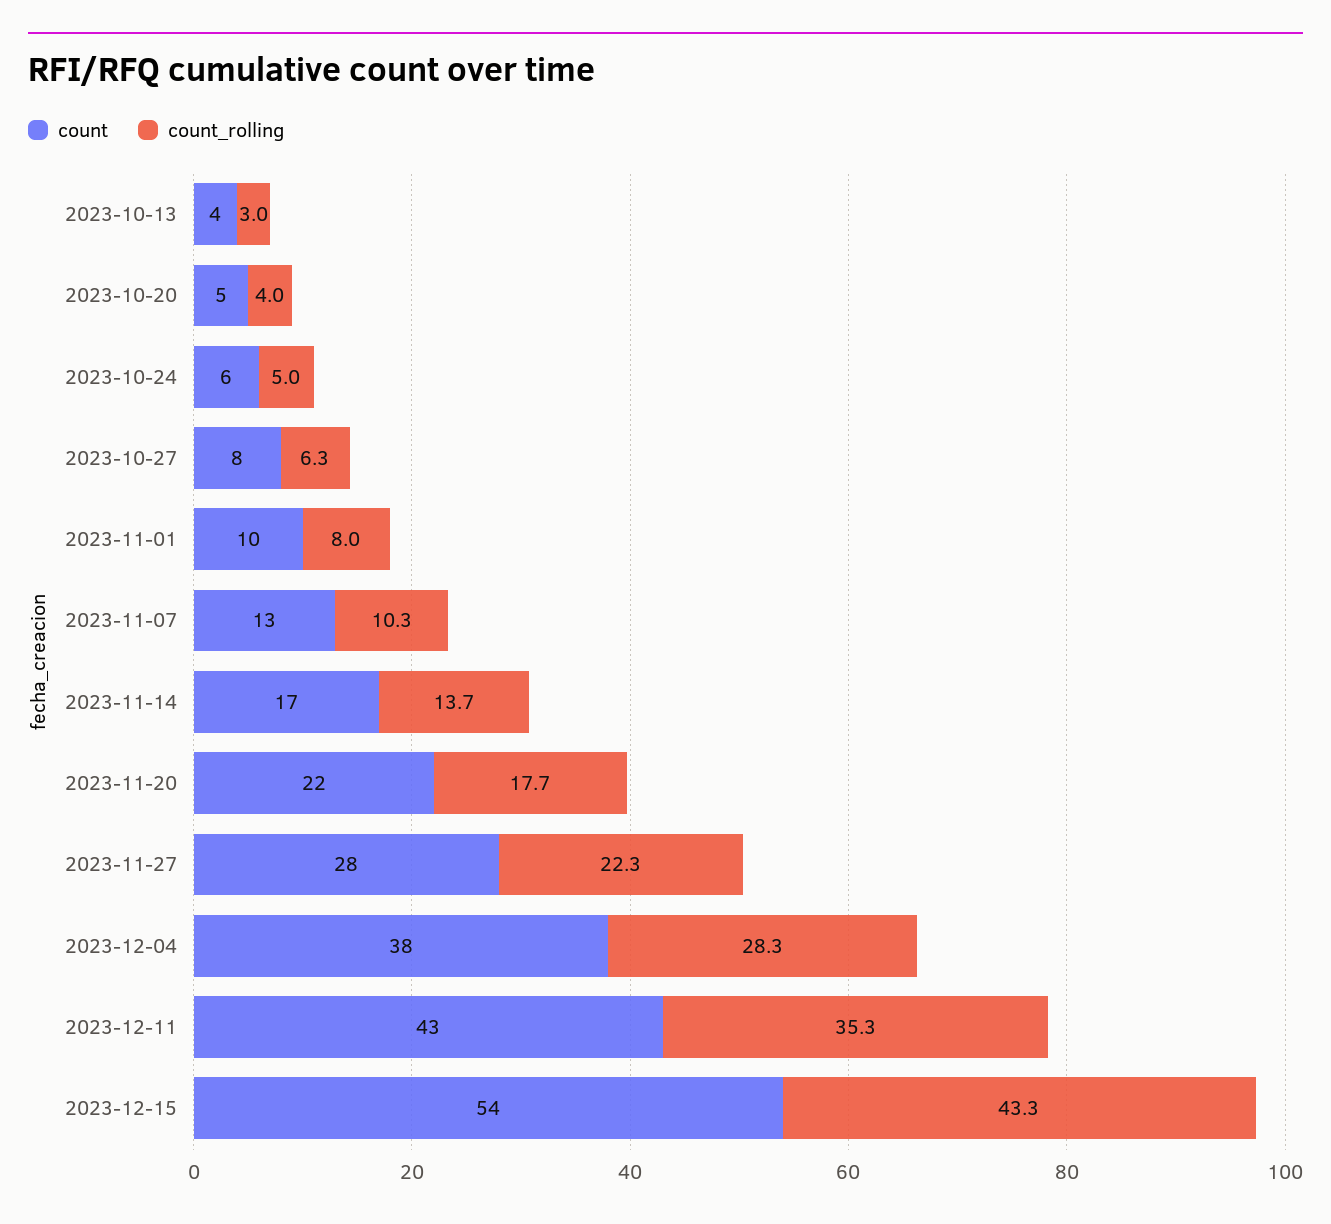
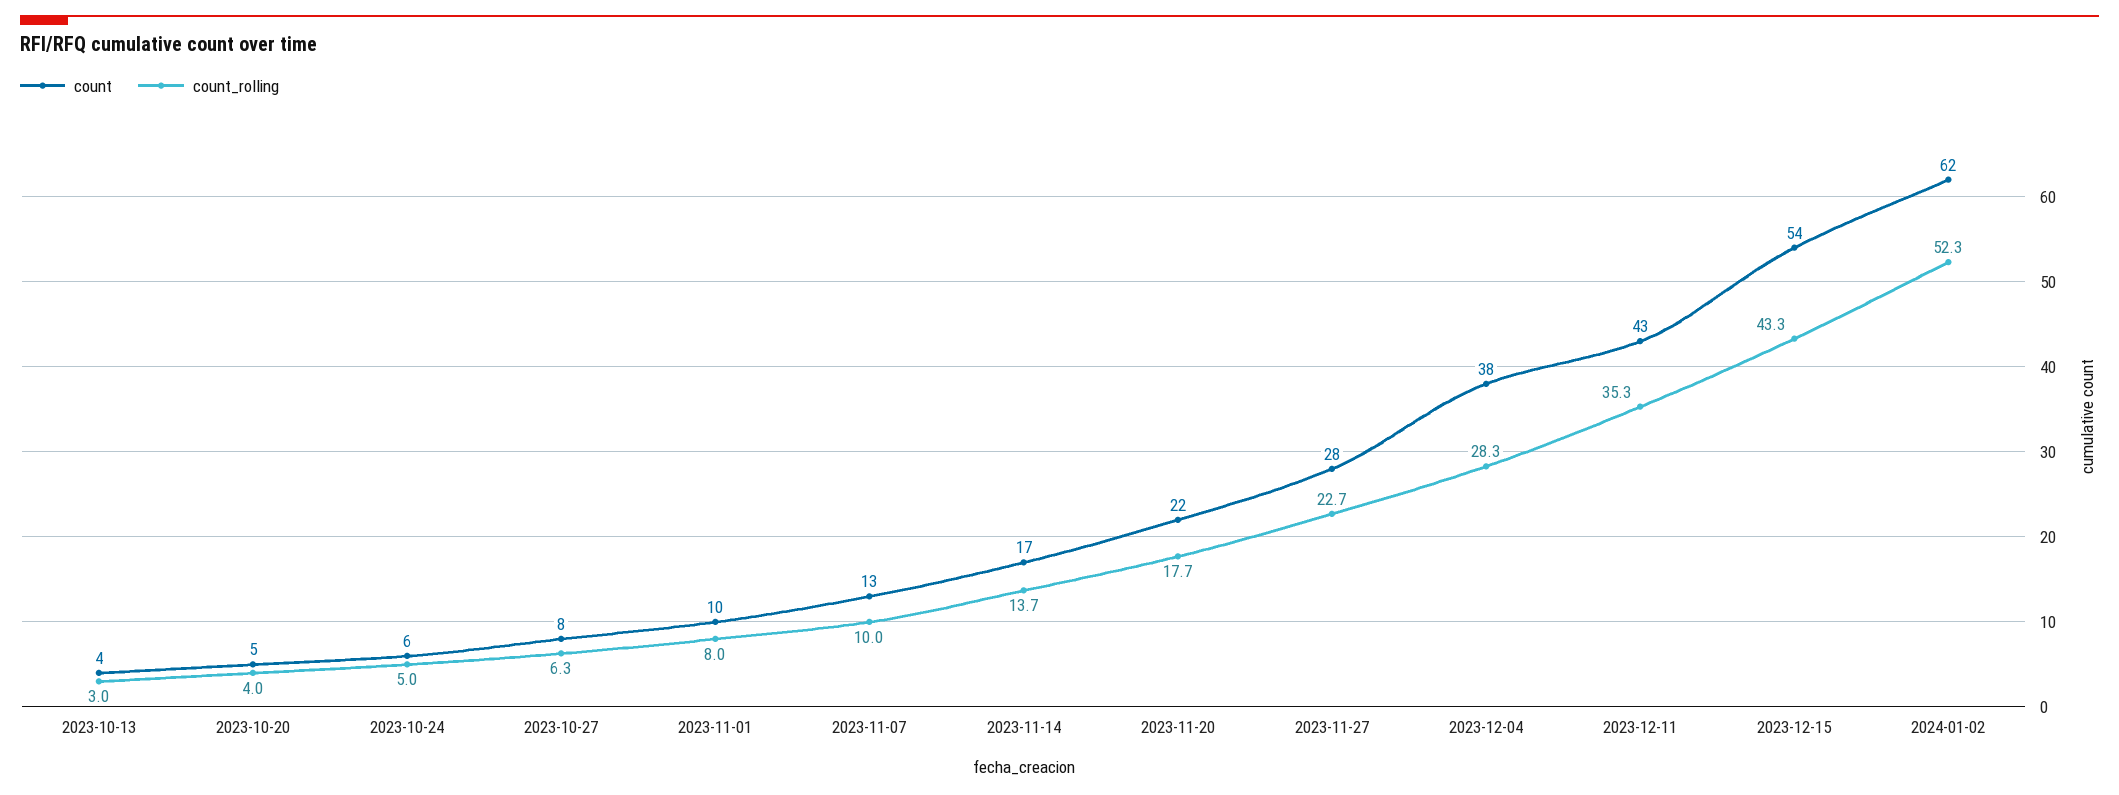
count_rolling, 2023-11-07: 10.3 -> 10
count_rolling, 2023-11-27: 22.3 -> 22.7
count, 2024-01-02: none -> 62
count_rolling, 2024-01-02: none -> 52.3

